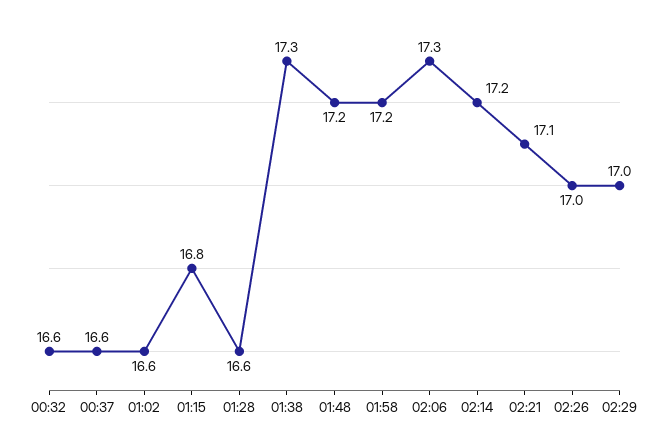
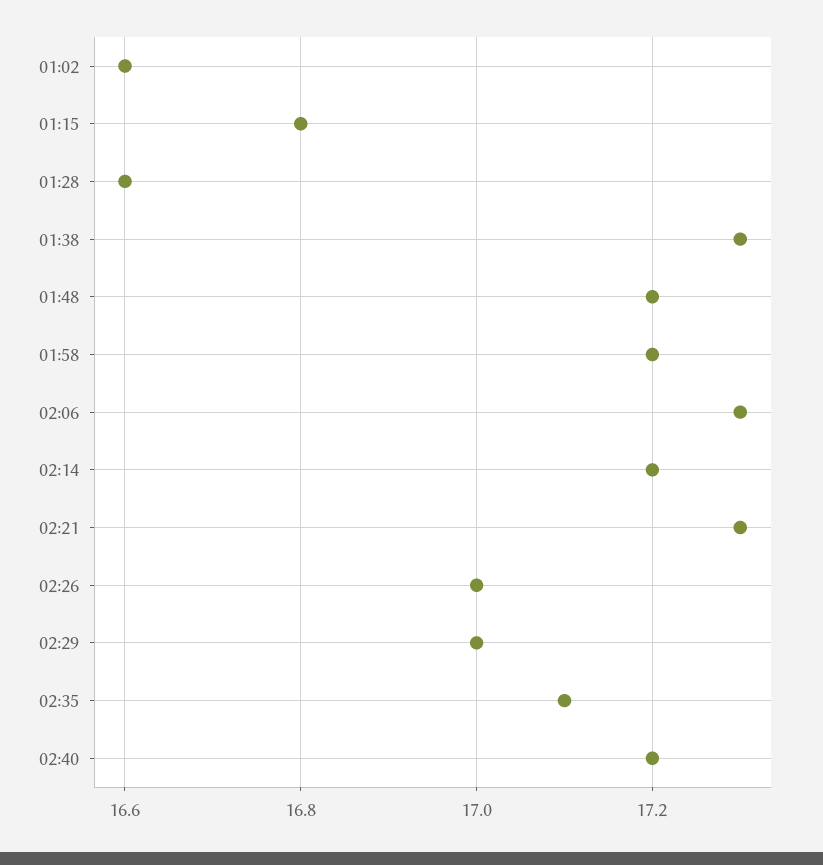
00:32: 16.6 -> none
00:37: 16.6 -> none
02:21: 17.1 -> 17.3
02:35: none -> 17.1
02:40: none -> 17.2

